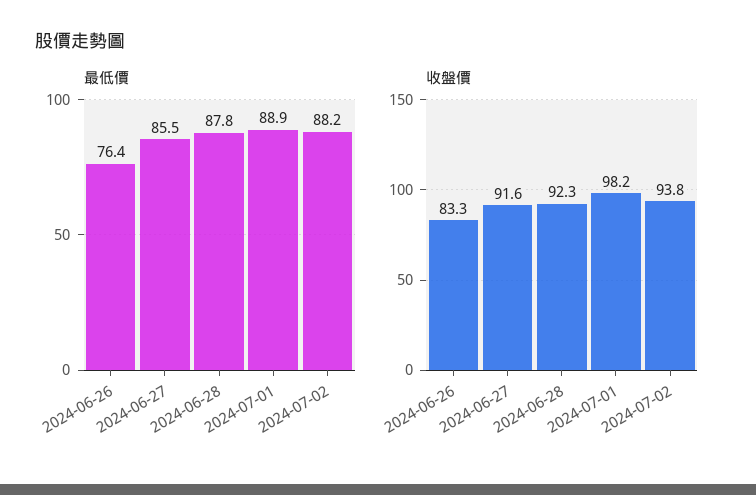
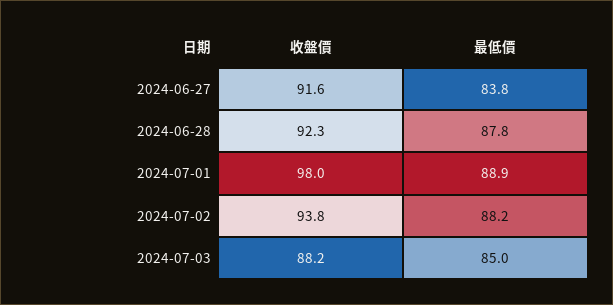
最低價, 2024-06-26: 76.4 -> none
最低價, 2024-06-27: 85.5 -> 83.8
收盤價, 2024-06-26: 83.3 -> none
收盤價, 2024-07-01: 98.2 -> 98
收盤價, 2024-07-03: none -> 88.2
最低價, 2024-07-03: none -> 85

